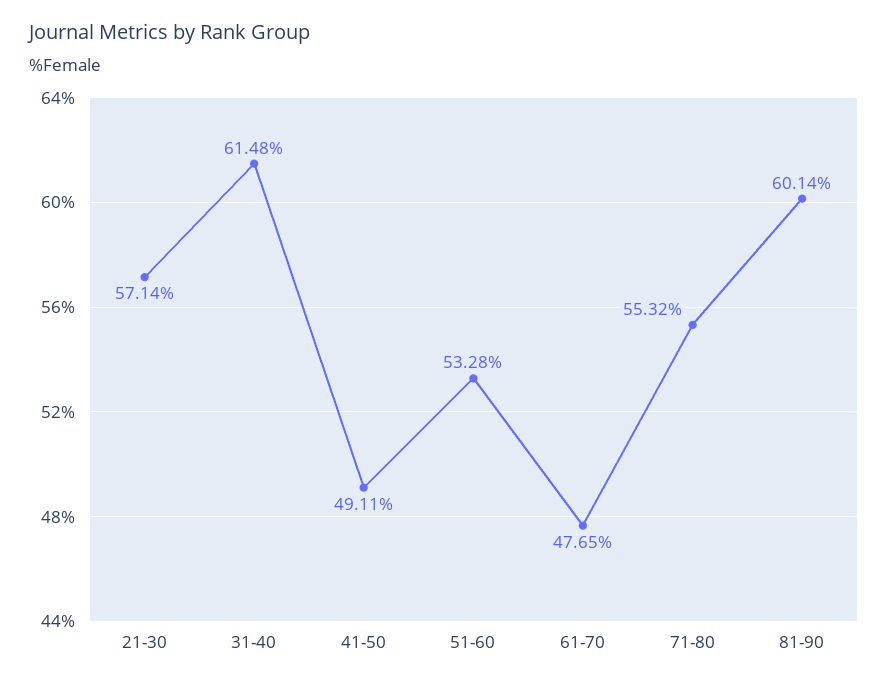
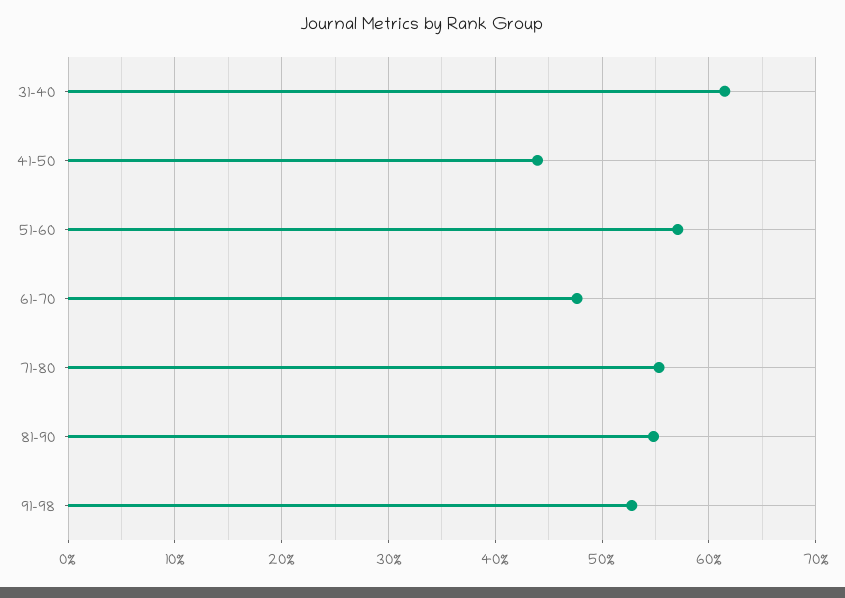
21-30: 57.14 -> none
41-50: 49.11 -> 44
51-60: 53.28 -> 57
81-90: 60.14 -> 55
91-98: none -> 53

